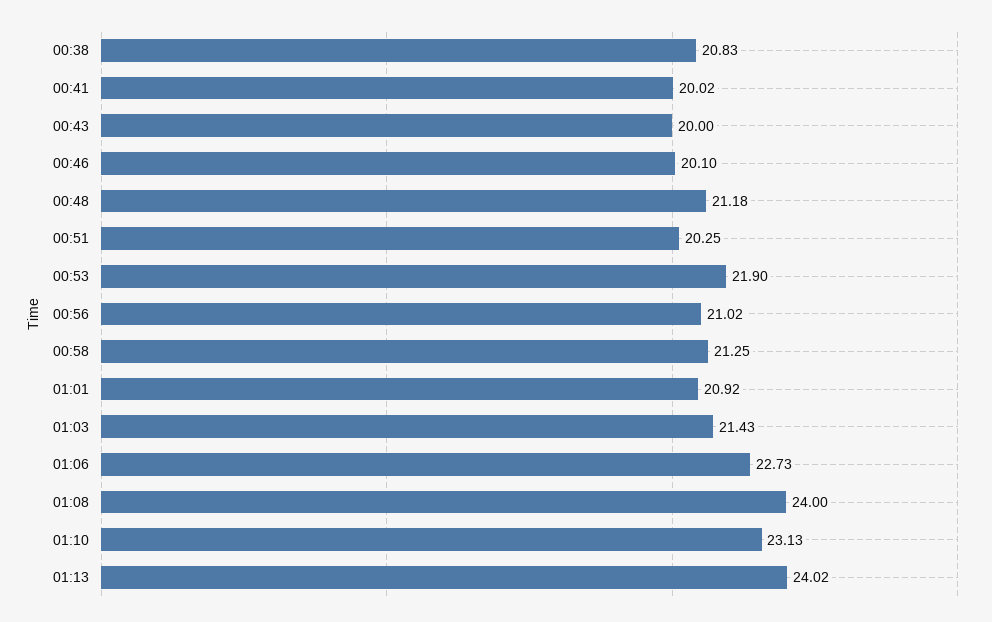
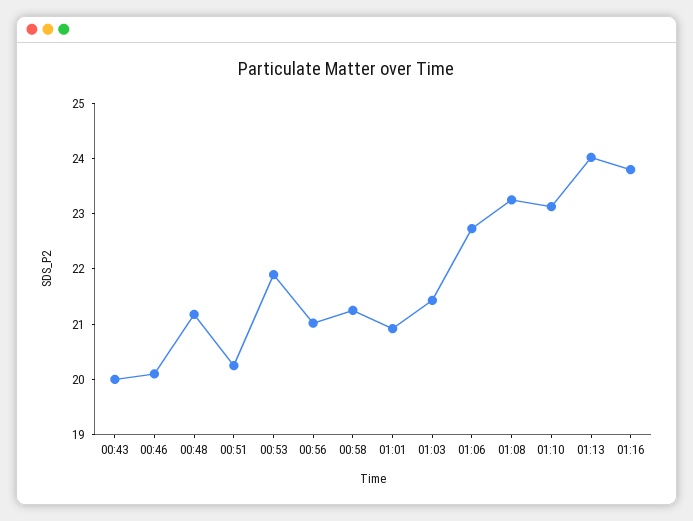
00:38: 20.83 -> none
00:41: 20.02 -> none
01:08: 24 -> 23.2
01:16: none -> 23.8

